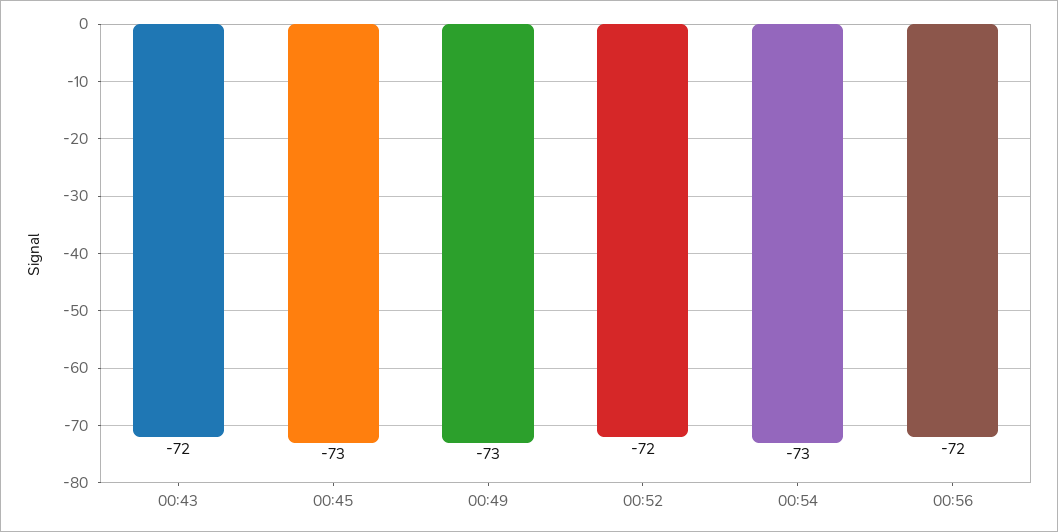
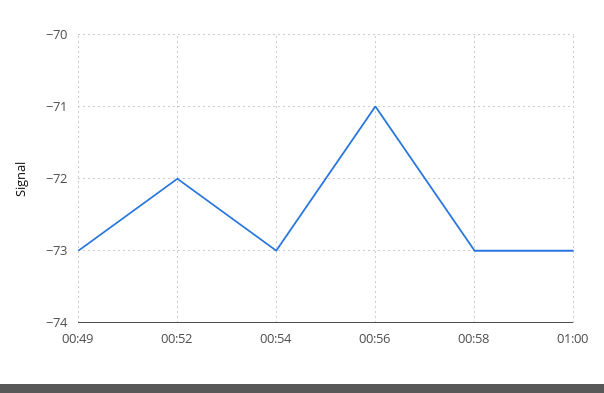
00:43: -72 -> none
00:45: -73 -> none
00:56: -72 -> -71
00:58: none -> -73
01:00: none -> -73

